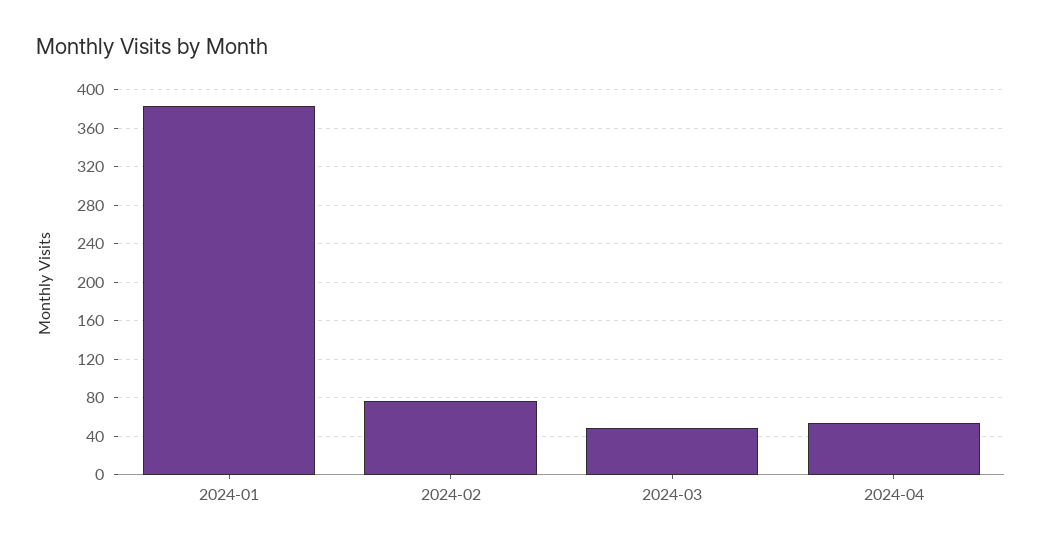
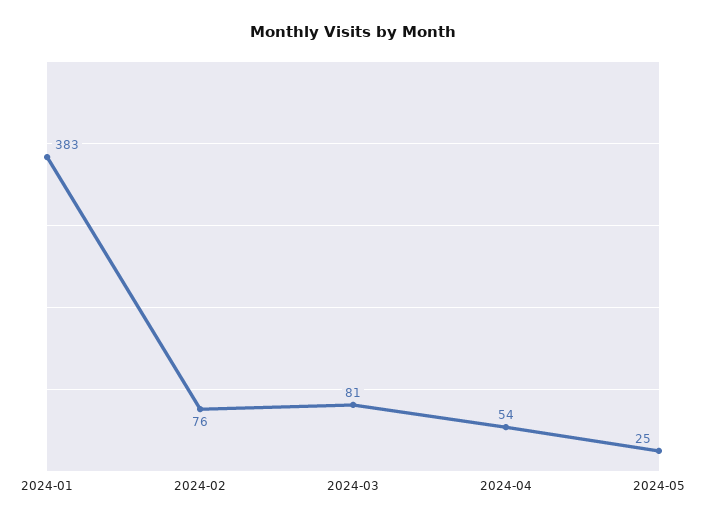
2024-03: 50 -> 81
2024-05: none -> 25

